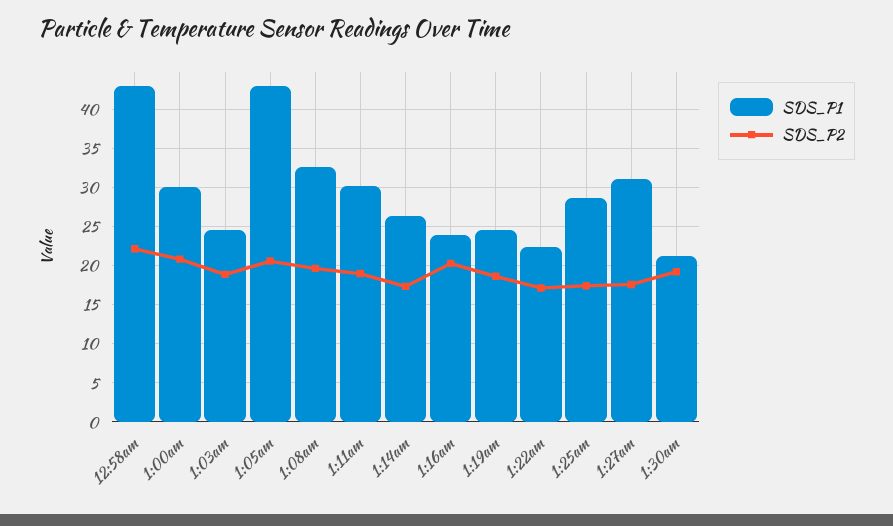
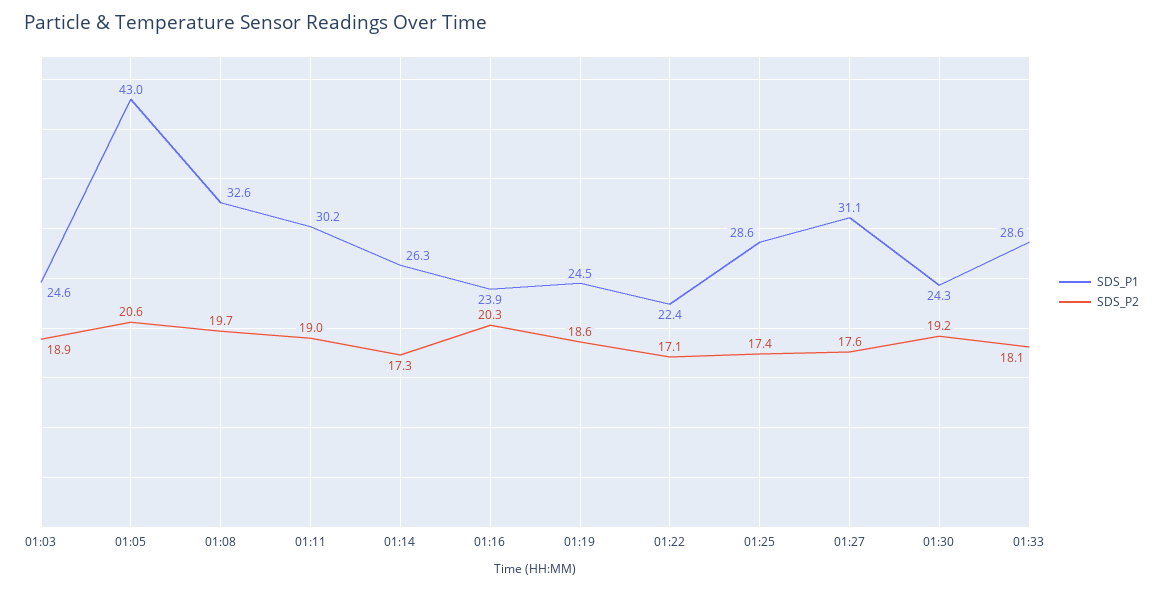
SDS_P1, 12:58am: 43 -> none
SDS_P2, 12:58am: 22 -> none
SDS_P1, 1:00am: 30 -> none
SDS_P2, 1:00am: 21 -> none
SDS_P1, 1:30am: 21 -> 24.3
SDS_P1, 01:33: none -> 28.6
SDS_P2, 01:33: none -> 18.1

